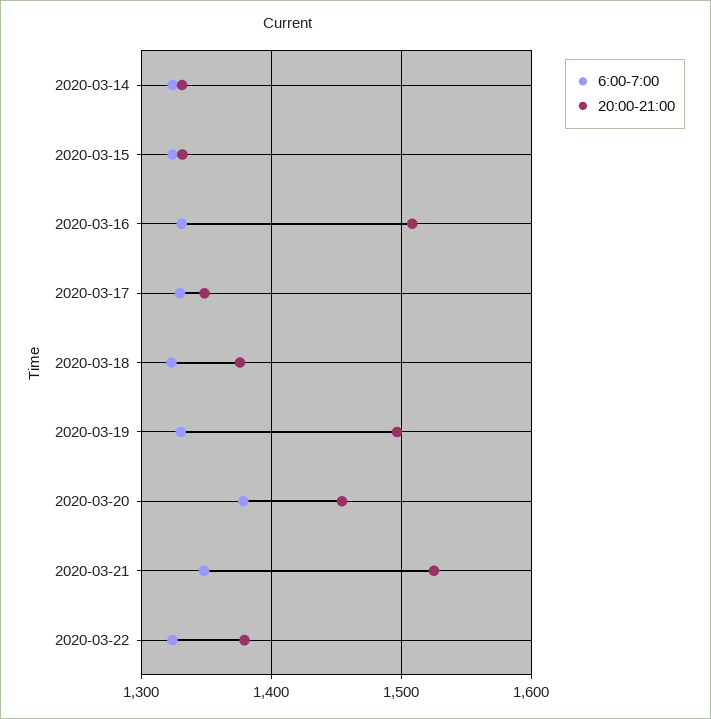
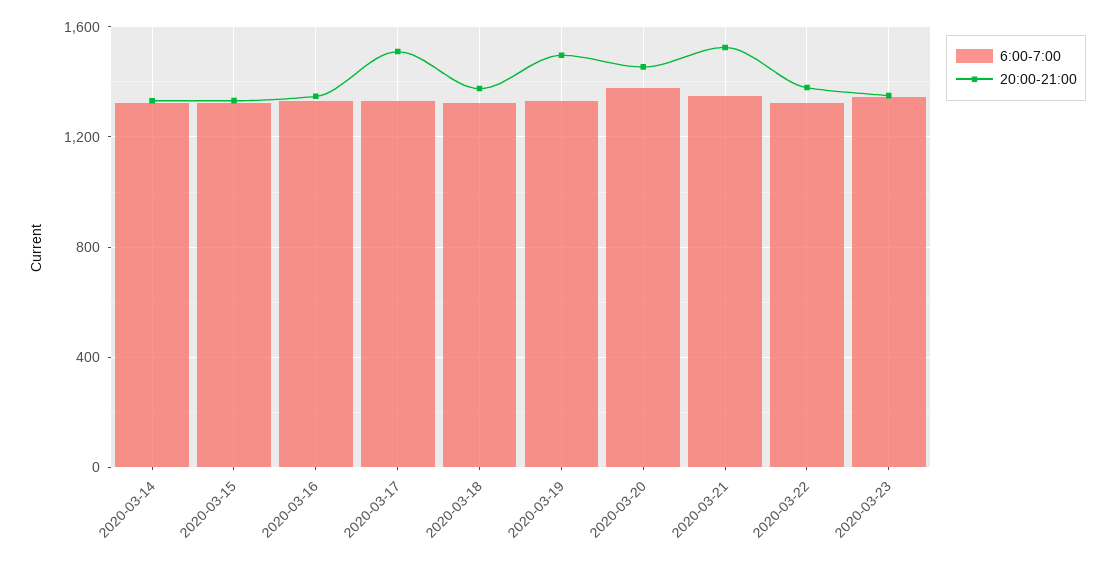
20:00-21:00, 2020-03-16: 1510 -> 1350
20:00-21:00, 2020-03-17: 1350 -> 1500
6:00-7:00, 2020-03-23: none -> 1350
20:00-21:00, 2020-03-23: none -> 1350

